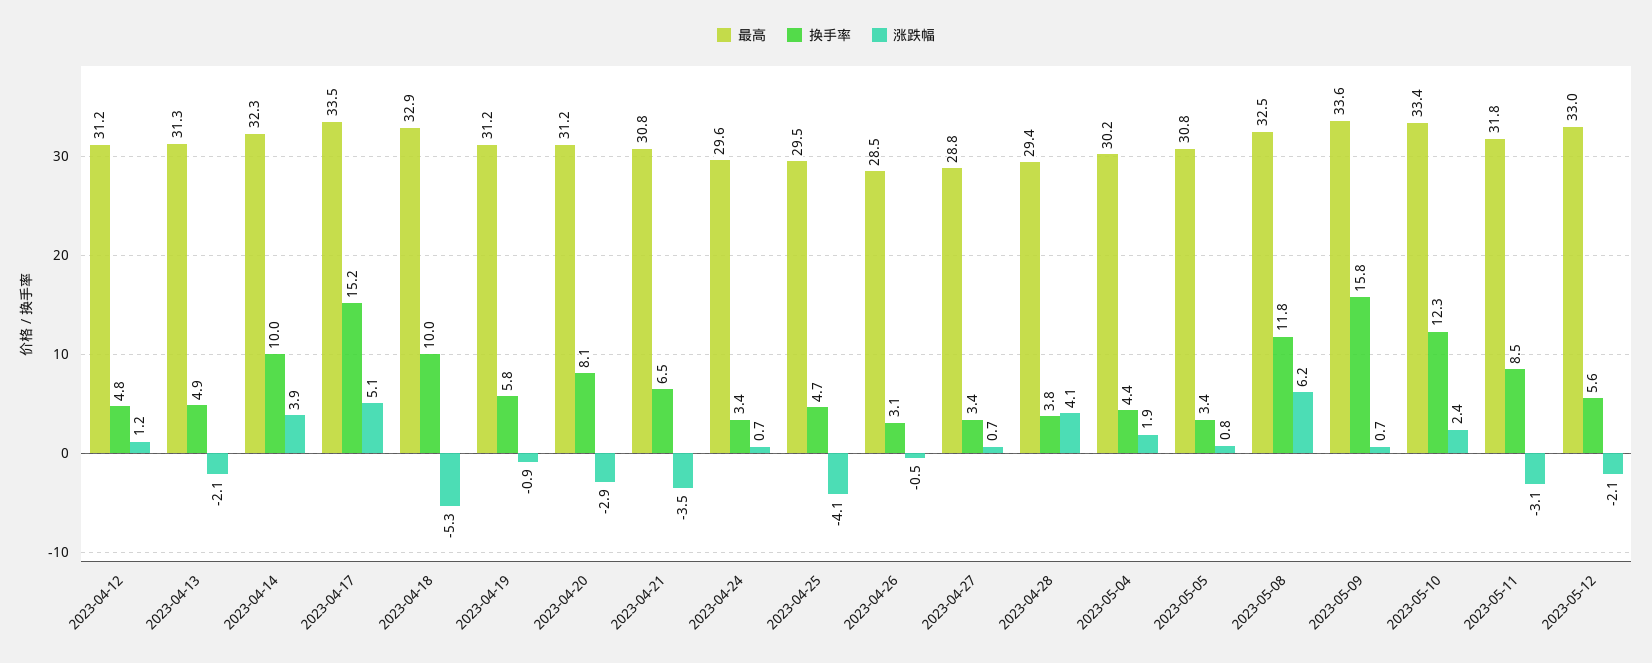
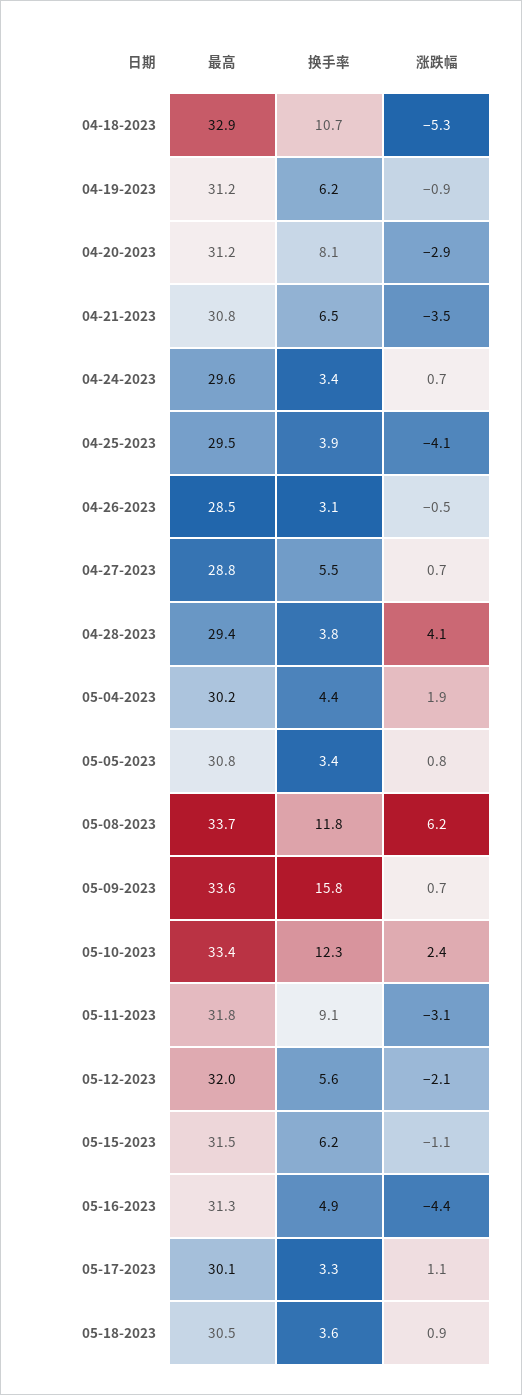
最高, 2023-04-12: 31.2 -> none
换手率, 2023-04-12: 4.8 -> none
涨跌幅, 2023-04-12: 1.2 -> none
最高, 2023-04-13: 31.3 -> none
换手率, 2023-04-13: 4.9 -> none
涨跌幅, 2023-04-13: -2.1 -> none
最高, 2023-04-14: 32.3 -> none
换手率, 2023-04-14: 10 -> none
涨跌幅, 2023-04-14: 3.9 -> none
最高, 2023-04-17: 33.5 -> none
换手率, 2023-04-17: 15.2 -> none
涨跌幅, 2023-04-17: 5.1 -> none
换手率, 2023-04-18: 10 -> 10.7
换手率, 2023-04-19: 5.8 -> 6.2
换手率, 2023-04-25: 4.7 -> 3.9
换手率, 2023-04-27: 3.4 -> 5.5
最高, 2023-05-08: 32.5 -> 33.7
换手率, 2023-05-11: 8.5 -> 9.1
最高, 2023-05-12: 33 -> 32
最高, 05-15-2023: none -> 31.5
换手率, 05-15-2023: none -> 6.2
涨跌幅, 05-15-2023: none -> -1.1
最高, 05-16-2023: none -> 31.3
换手率, 05-16-2023: none -> 4.9
涨跌幅, 05-16-2023: none -> -4.4
最高, 05-17-2023: none -> 30.1
换手率, 05-17-2023: none -> 3.3
涨跌幅, 05-17-2023: none -> 1.1
最高, 05-18-2023: none -> 30.5
换手率, 05-18-2023: none -> 3.6
涨跌幅, 05-18-2023: none -> 0.9

